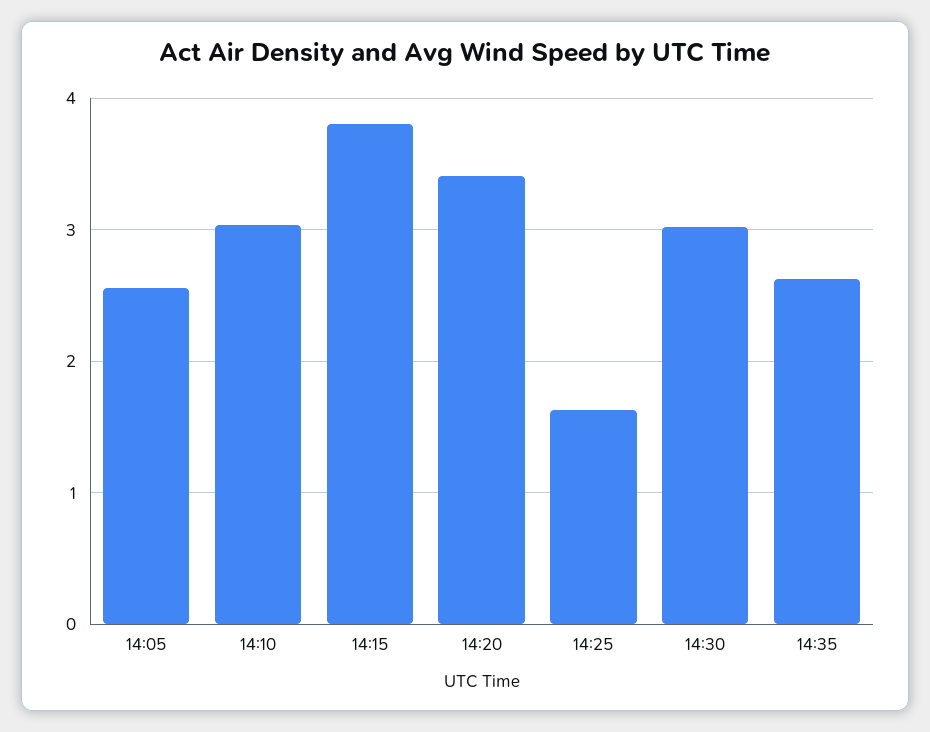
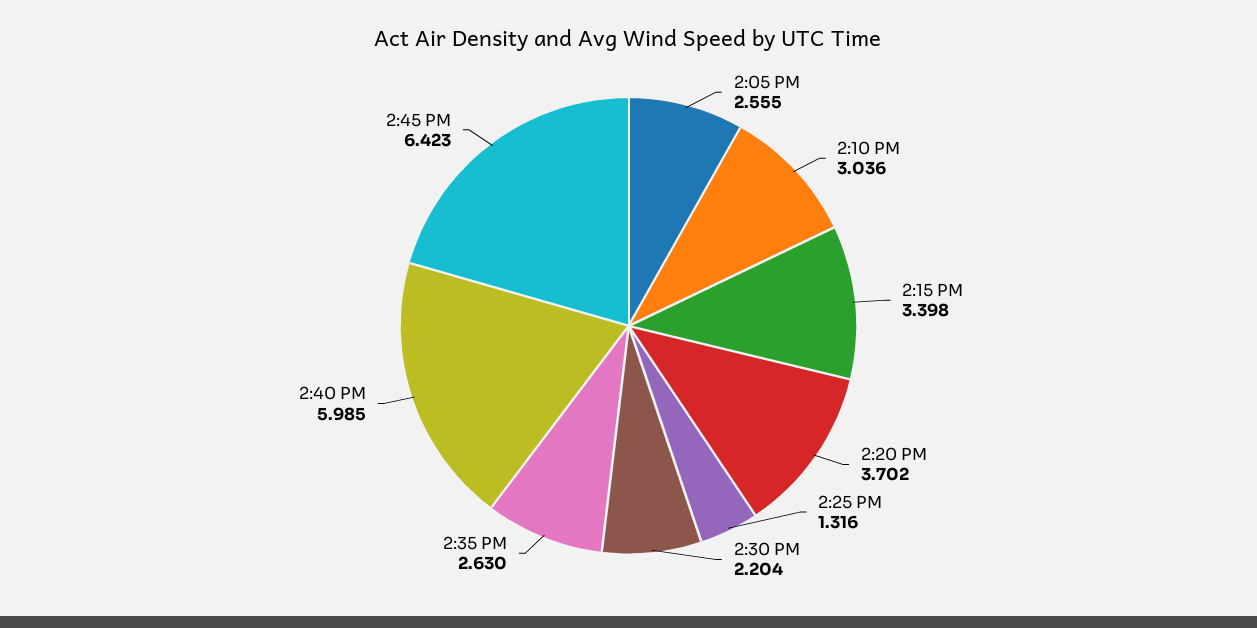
14:15: 3.8 -> 3.398
14:20: 3.4 -> 3.702
14:25: 1.6 -> 1.316
14:30: 3 -> 2.204
2:40 PM: none -> 5.985
2:45 PM: none -> 6.423

